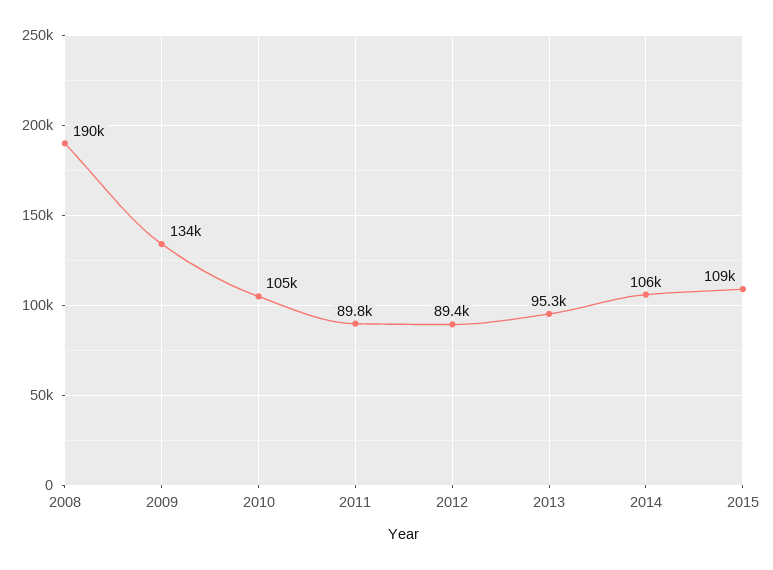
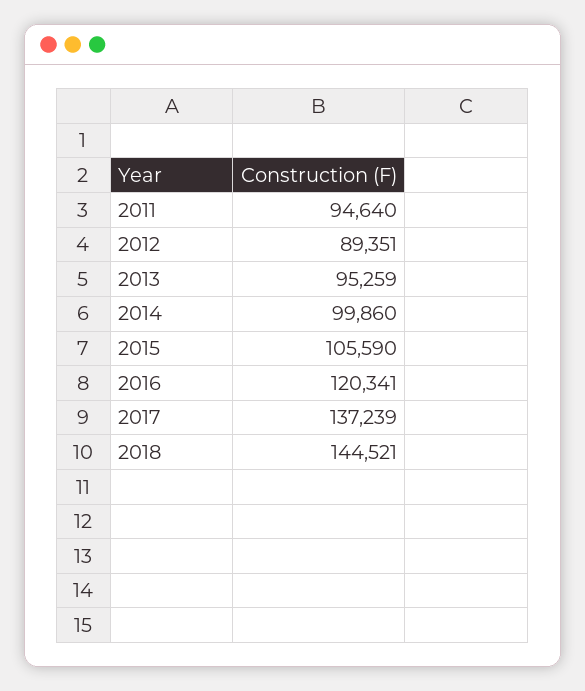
2008: 190000 -> none
2009: 134000 -> none
2010: 105000 -> none
2011: 89800 -> 94640
2014: 106000 -> 99860
2015: 109000 -> 105590
2016: none -> 120341
2017: none -> 137239
2018: none -> 144521

